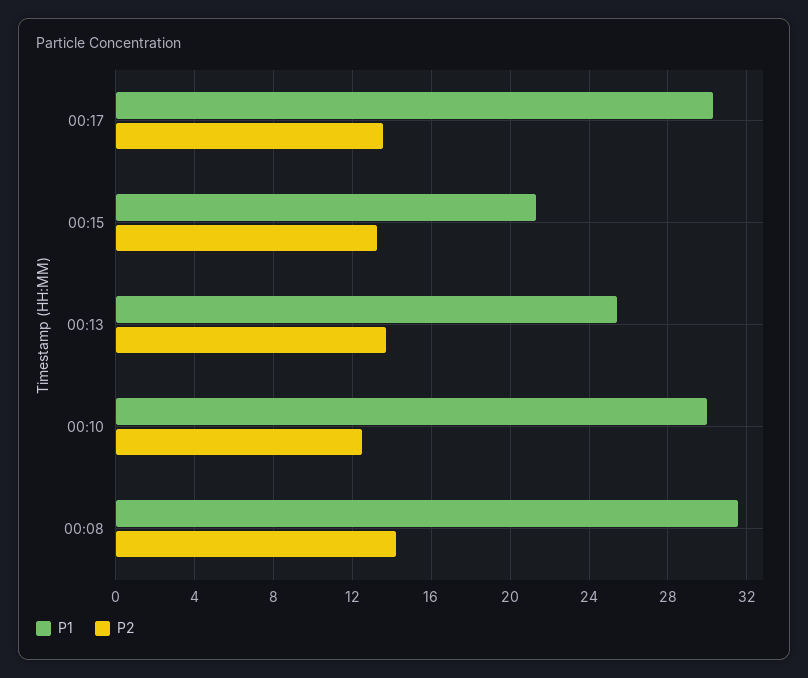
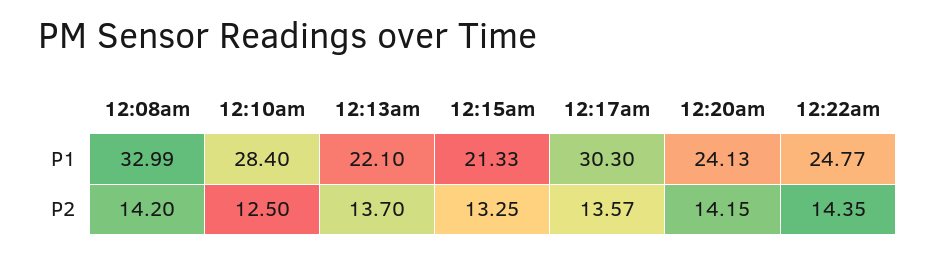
P1, 00:13: 25.5 -> 22.1
P1, 00:10: 30 -> 28.4
P1, 00:08: 31.5 -> 32.99
P1, 12:20am: none -> 24.13
P1, 12:22am: none -> 24.77
P2, 12:20am: none -> 14.15
P2, 12:22am: none -> 14.35

